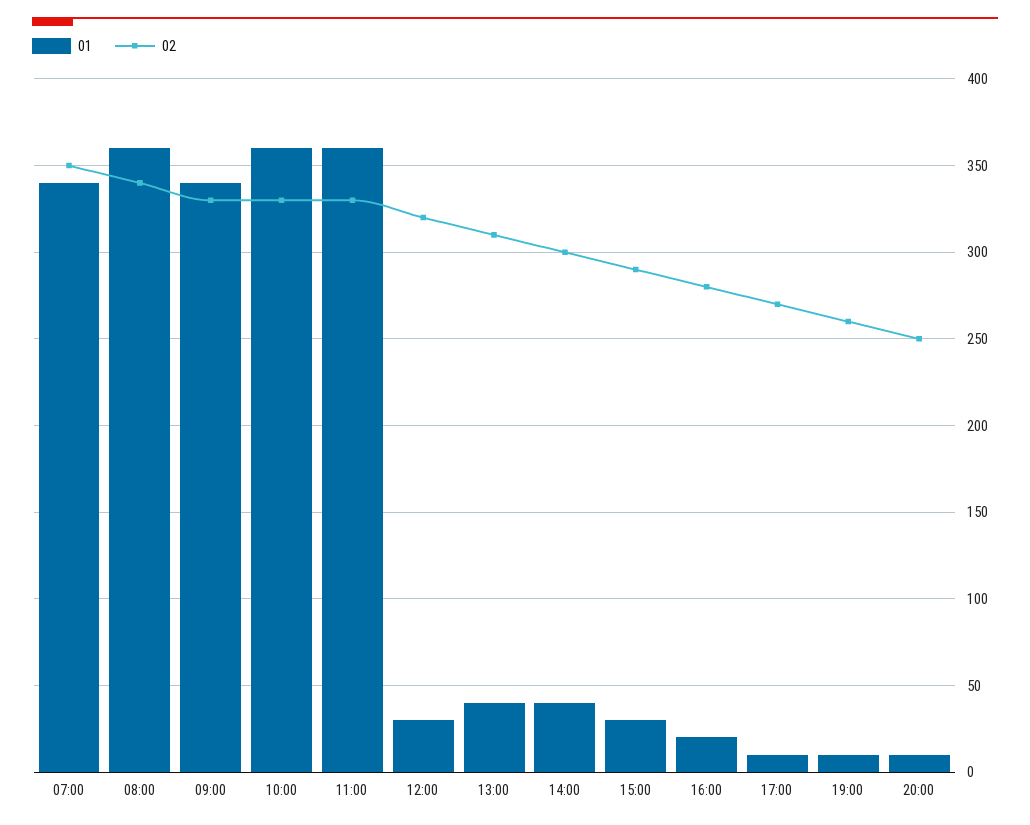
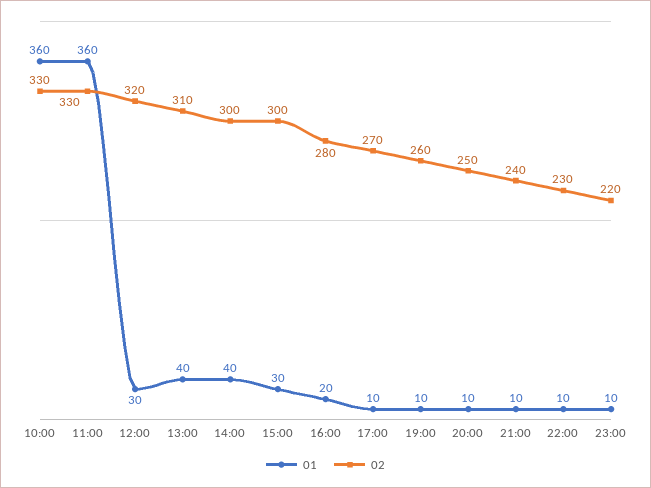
01, 07:00: 340 -> none
02, 07:00: 350 -> none
01, 08:00: 360 -> none
02, 08:00: 340 -> none
01, 09:00: 340 -> none
02, 09:00: 330 -> none
02, 15:00: 290 -> 300
01, 21:00: none -> 10
02, 21:00: none -> 240
01, 22:00: none -> 10
02, 22:00: none -> 230
01, 23:00: none -> 10
02, 23:00: none -> 220

